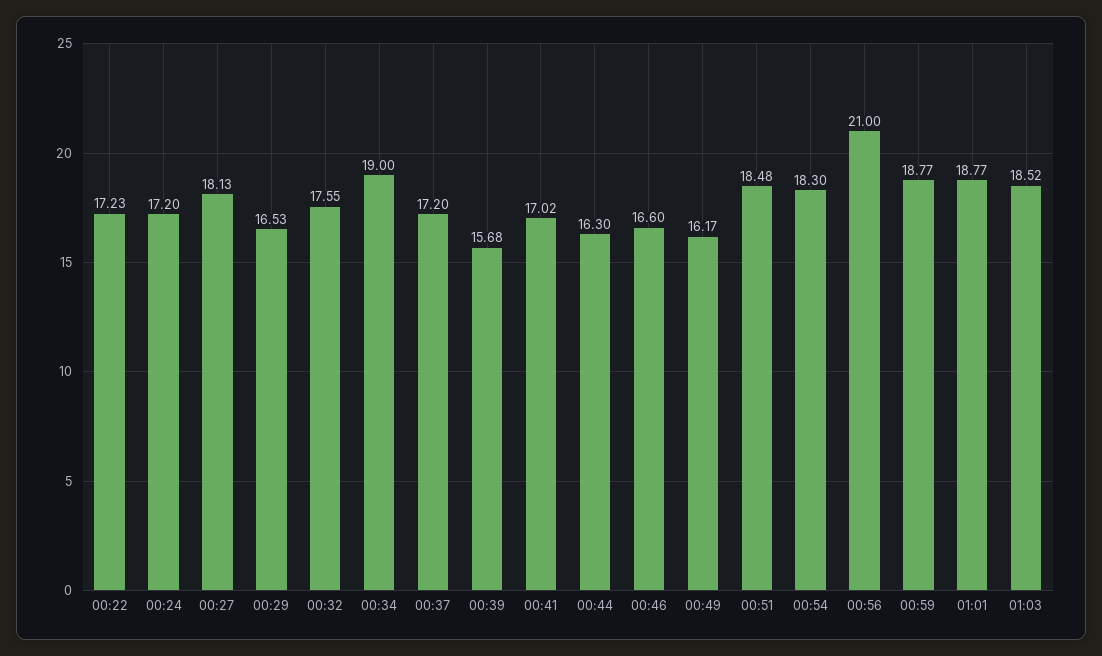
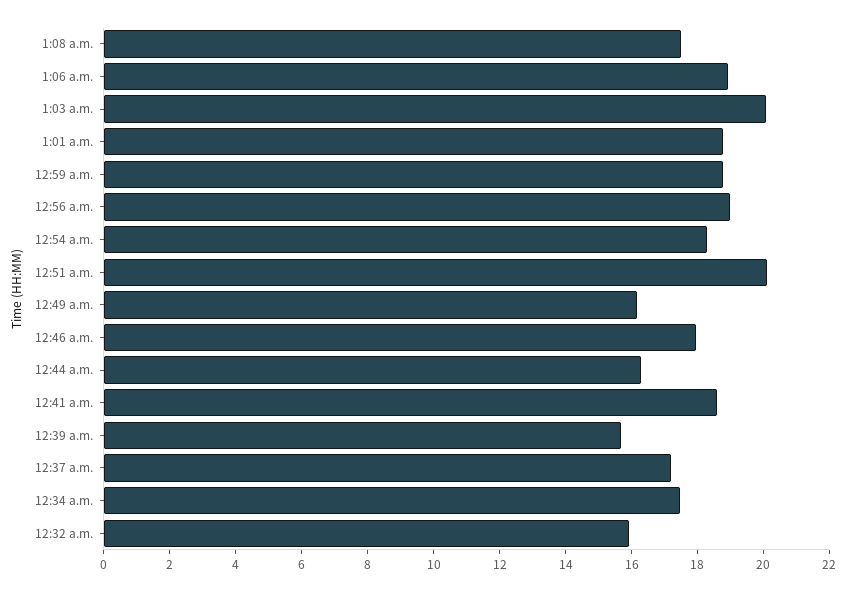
00:22: 17.23 -> none
00:24: 17.2 -> none
00:27: 18.13 -> none
00:29: 16.53 -> none
00:32: 17.55 -> 16
00:34: 19 -> 17.5
00:41: 17.02 -> 18.5
00:46: 16.6 -> 18
00:51: 18.48 -> 20
00:56: 21 -> 19
01:03: 18.52 -> 20
1:08 a.m.: none -> 17.5
1:06 a.m.: none -> 19

